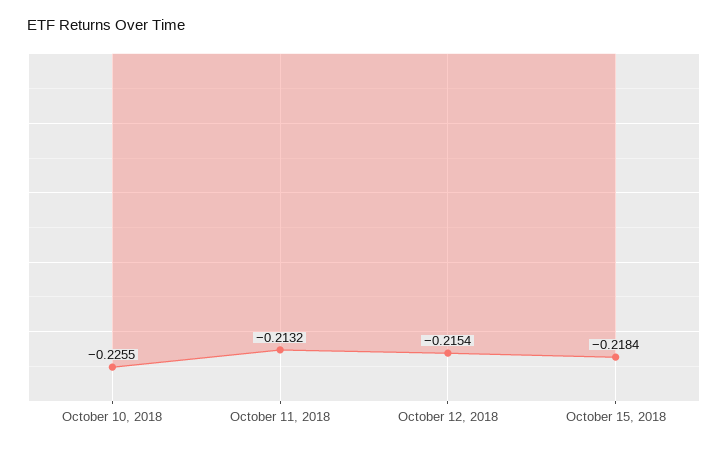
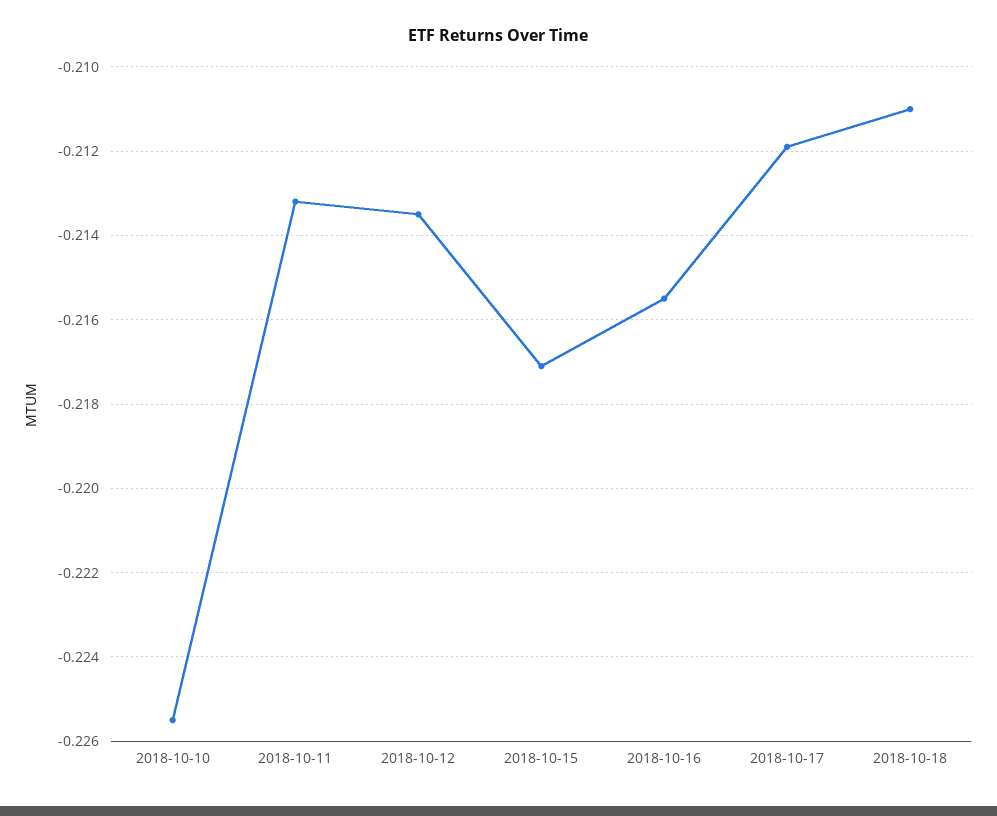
October 12, 2018: -0.2154 -> -0.2135
October 15, 2018: -0.2184 -> -0.217
2018-10-16: none -> -0.2155
2018-10-17: none -> -0.212
2018-10-18: none -> -0.211

